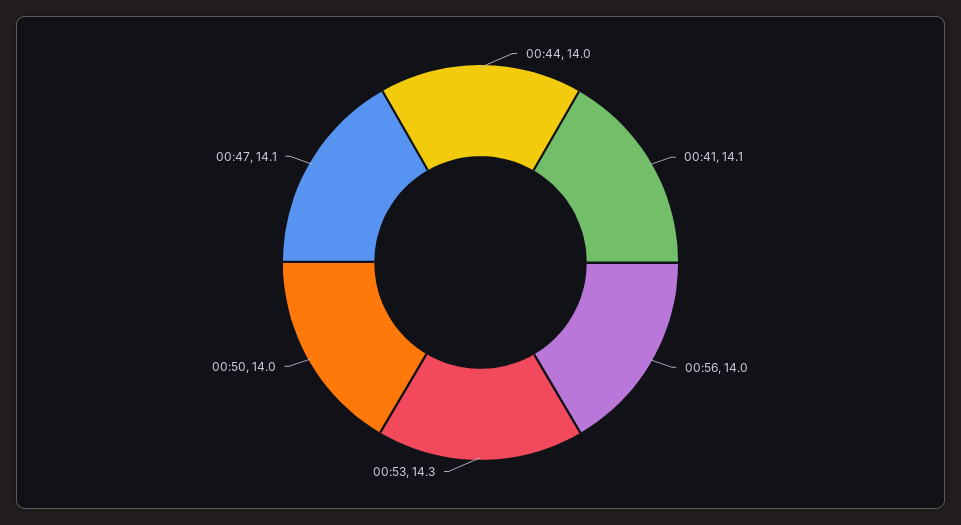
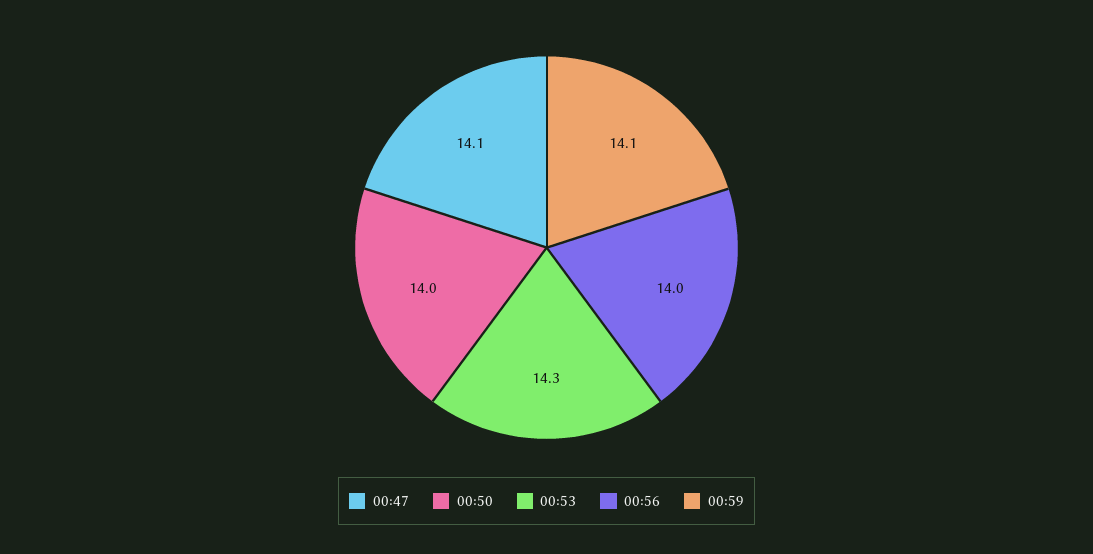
00:44: 14 -> none
00:41: 14.1 -> none
00:59: none -> 14.1

